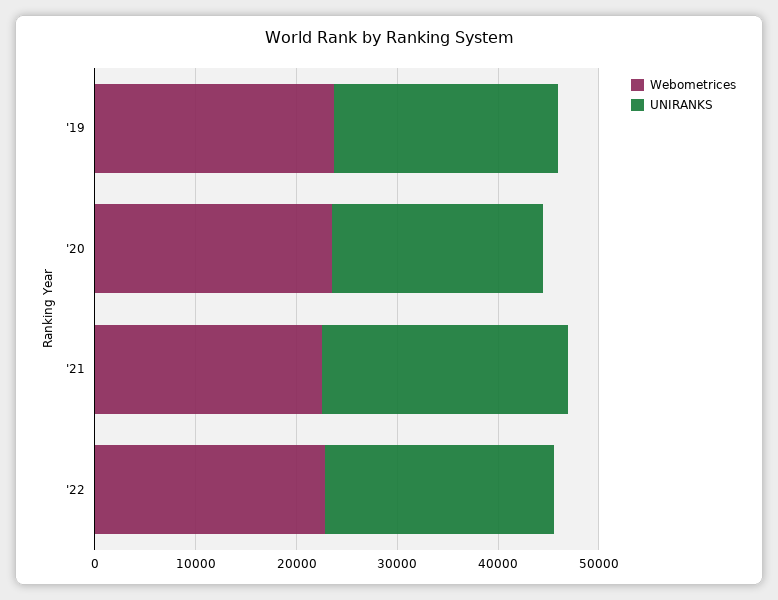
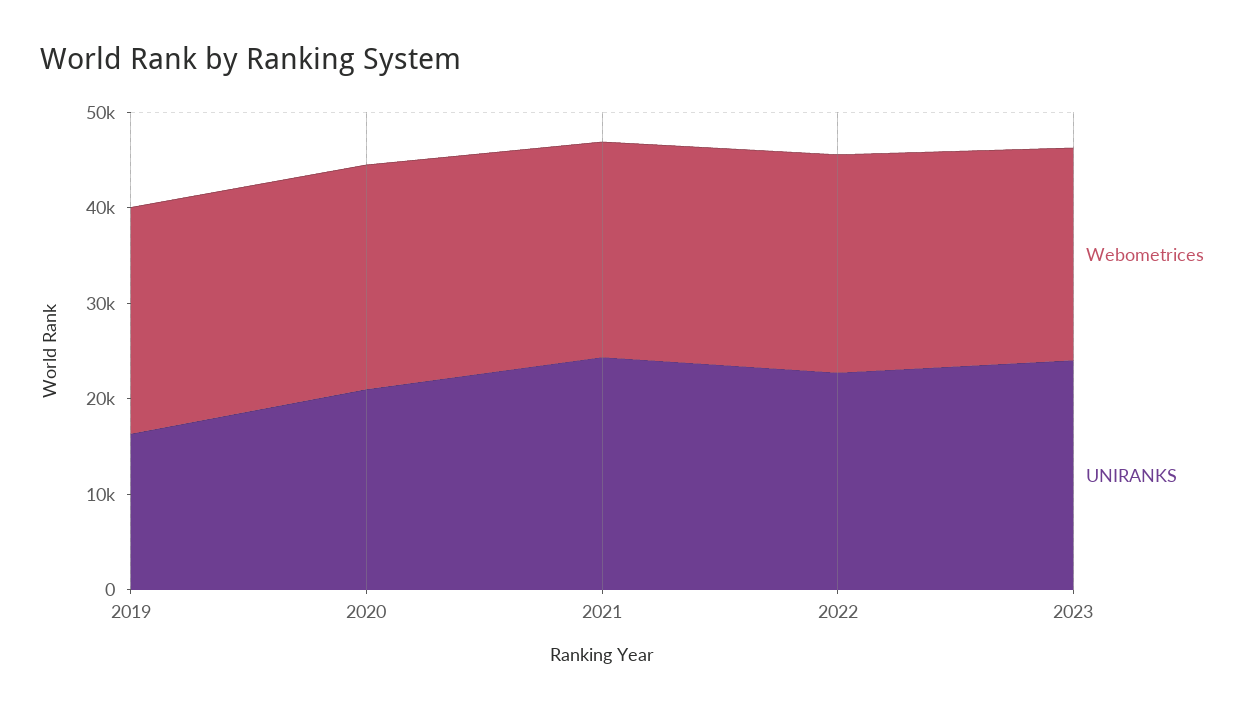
UNIRANKS, '19: 22000 -> 16000
Webometrices, 2023: none -> 22000
UNIRANKS, 2023: none -> 24000

